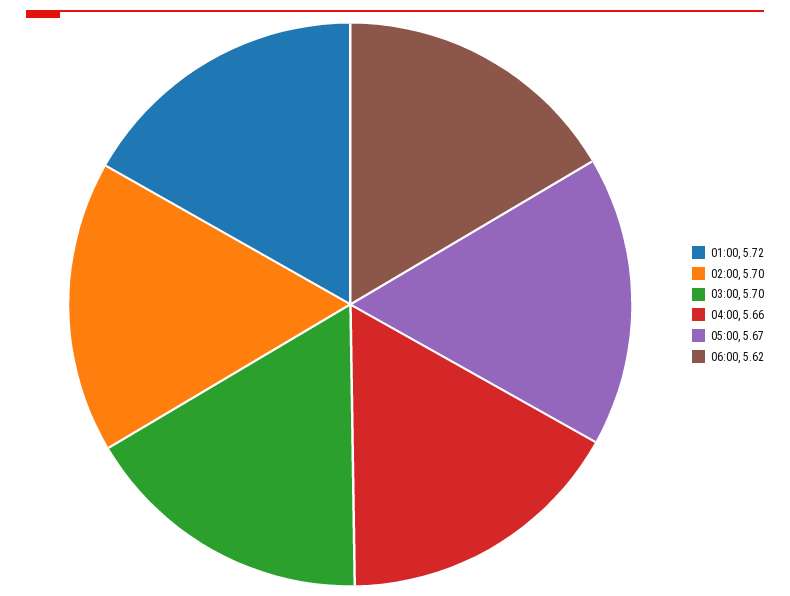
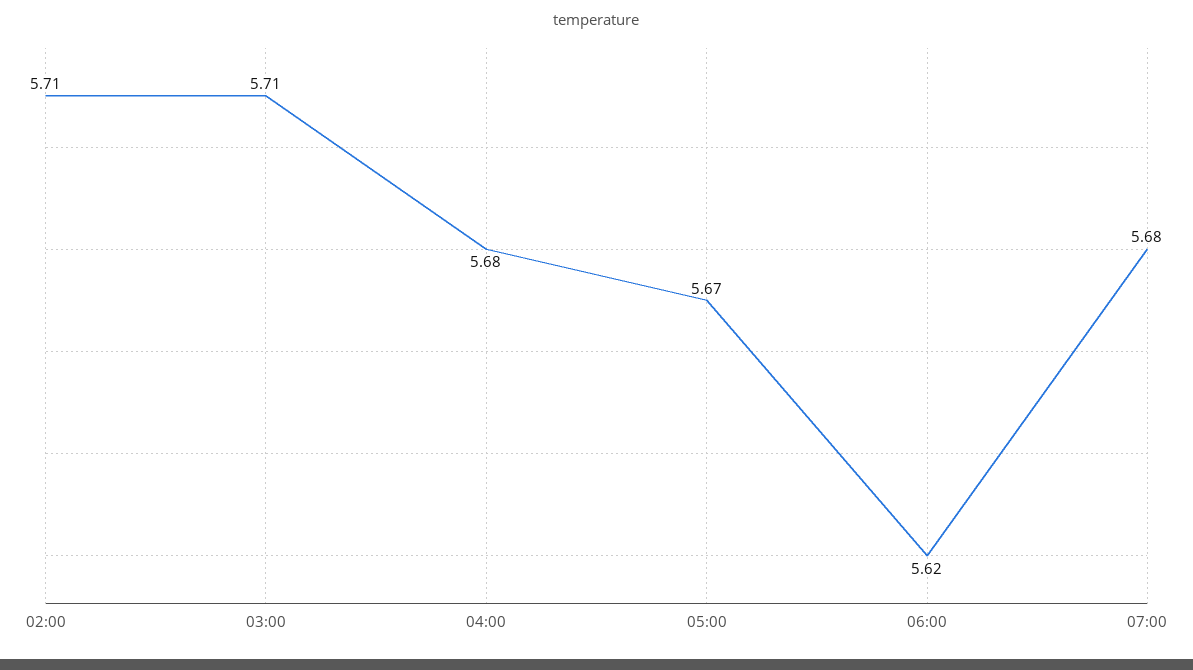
01:00: 5.72 -> none
02:00: 5.7 -> 5.71
03:00: 5.7 -> 5.71
04:00: 5.66 -> 5.68
07:00: none -> 5.68

